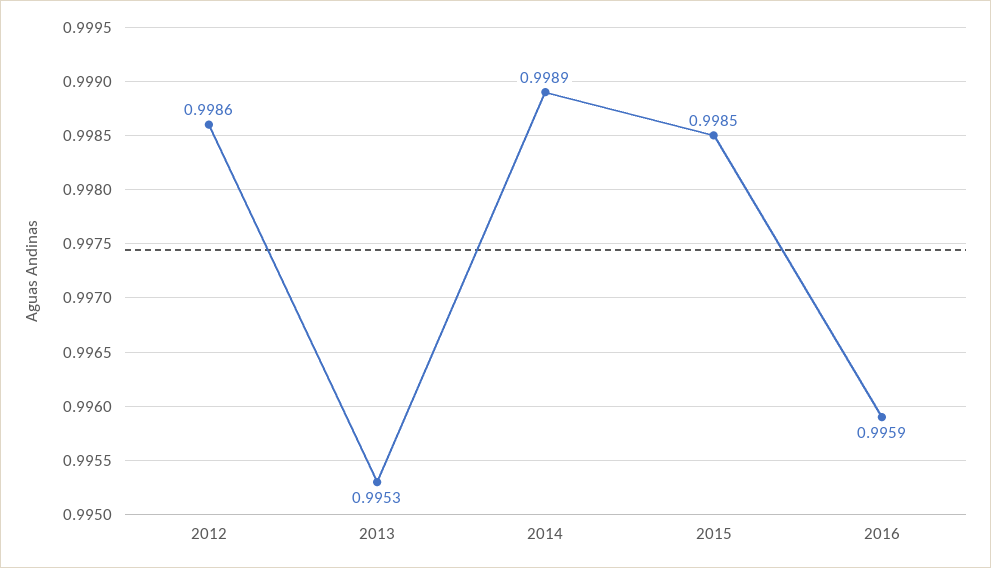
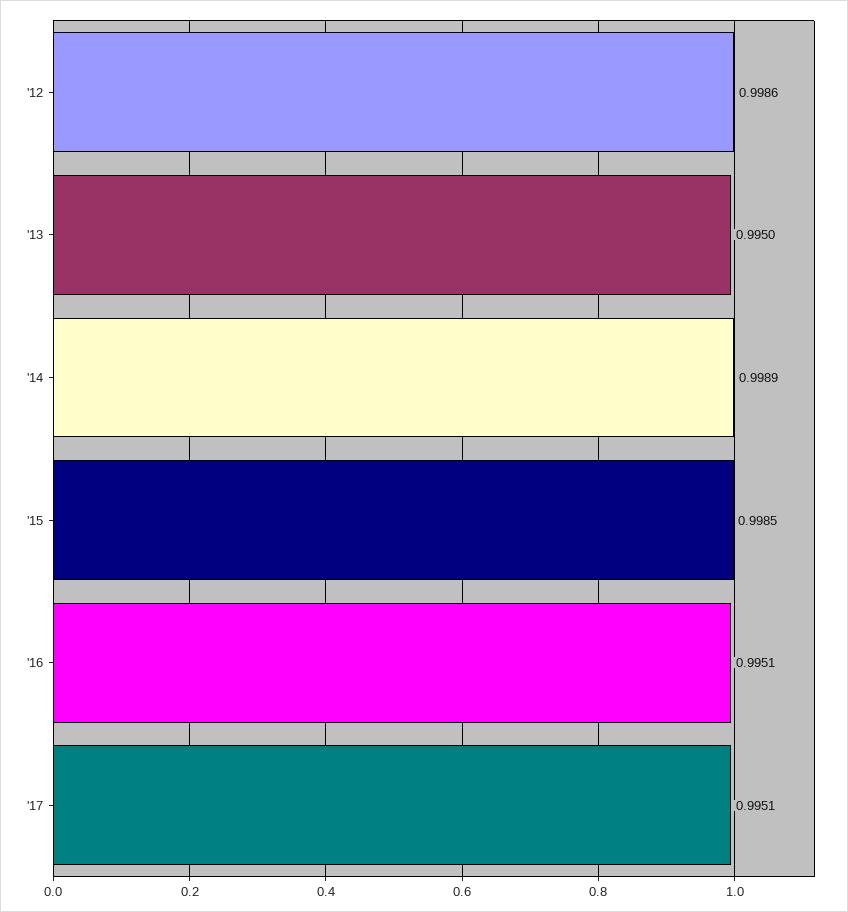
2013: 0.9953 -> 0.995
2016: 0.9959 -> 0.9951
'17: none -> 0.9951

